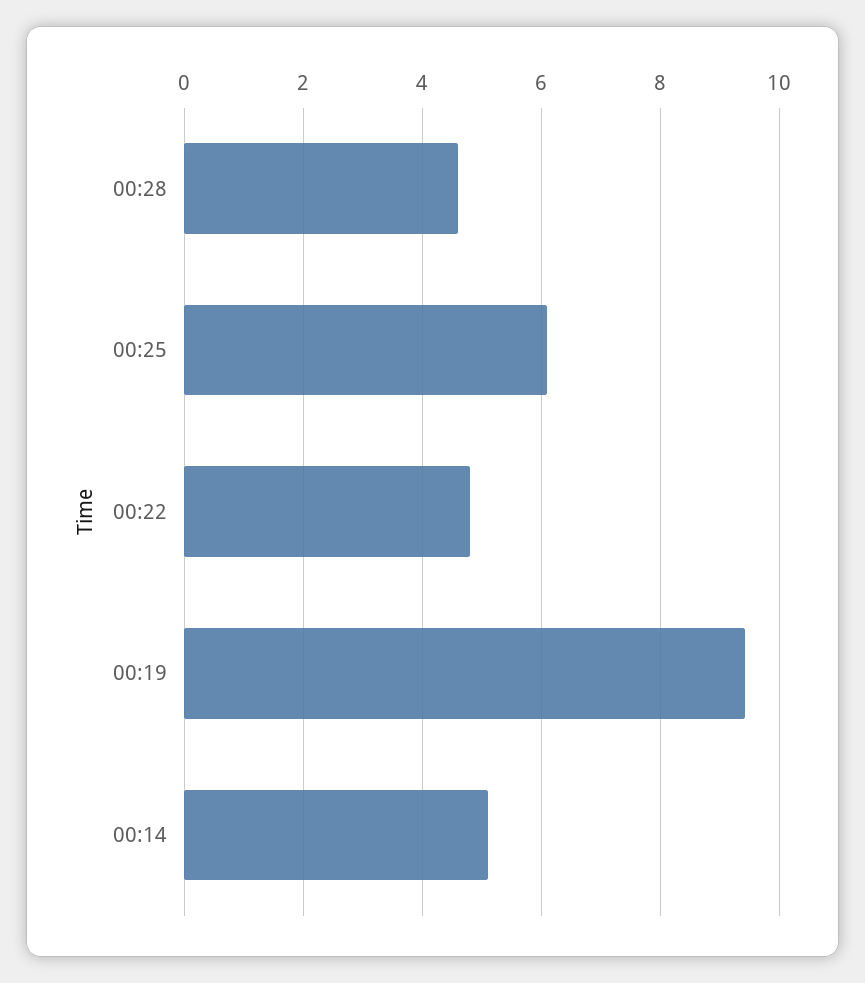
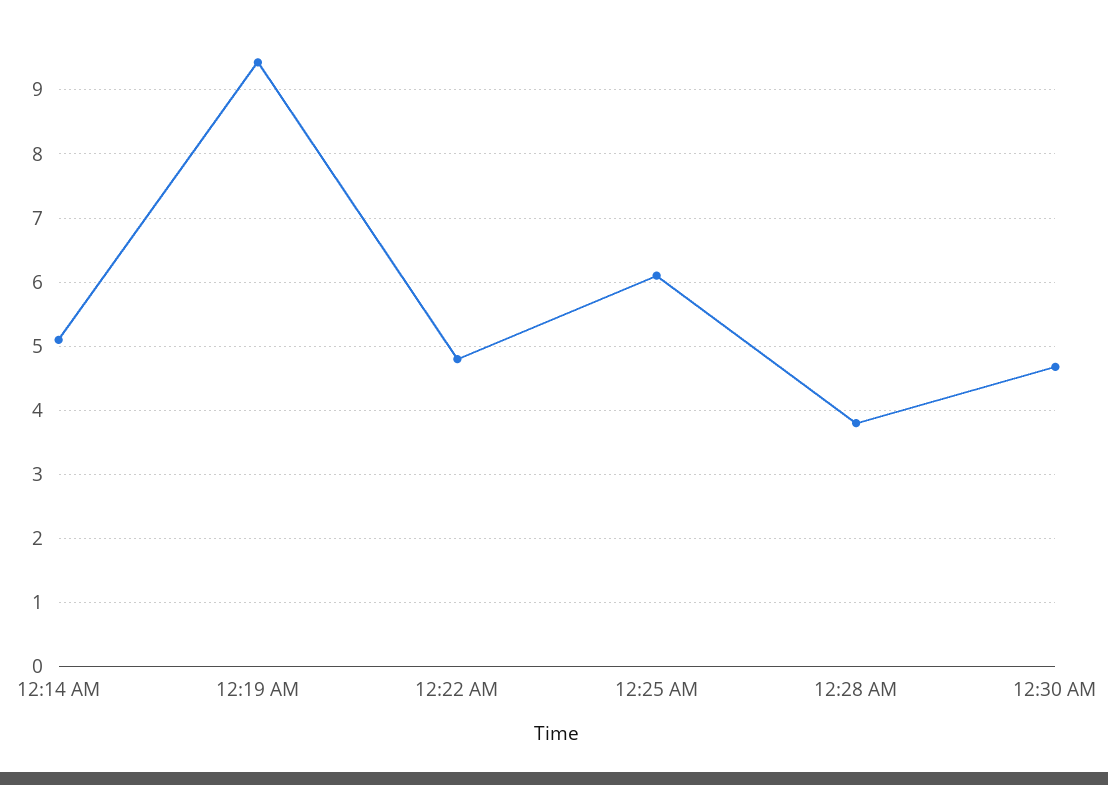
00:28: 4.6 -> 3.8
12:30 AM: none -> 4.7

